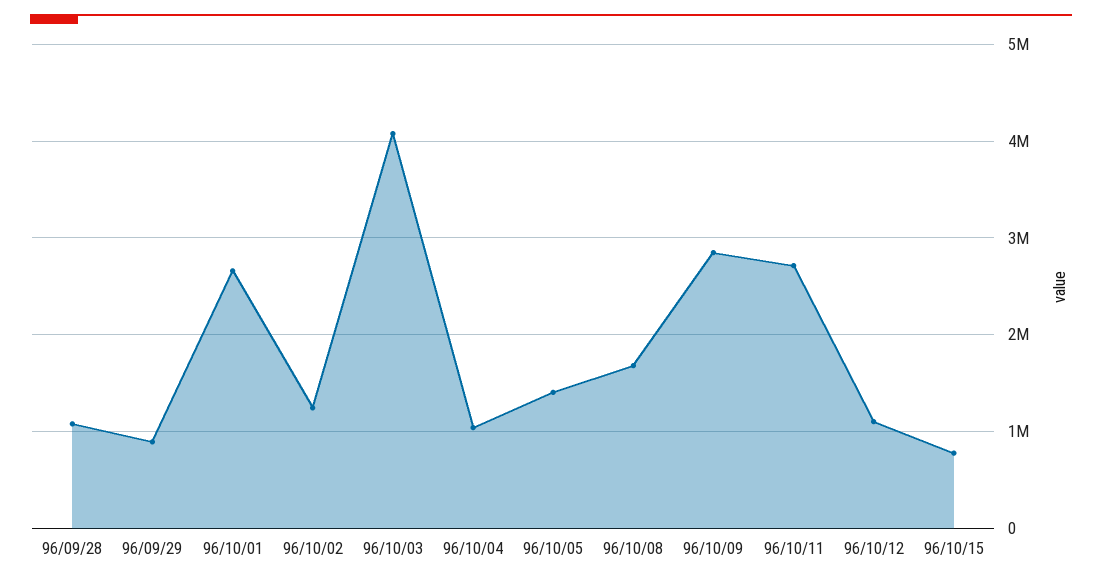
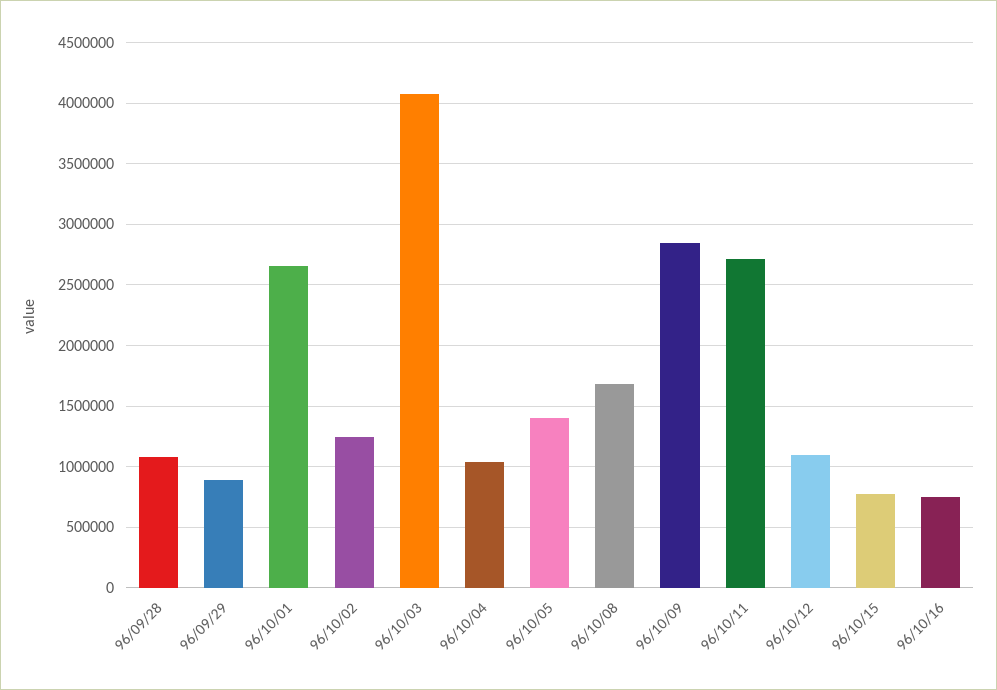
96/10/16: none -> 750000

